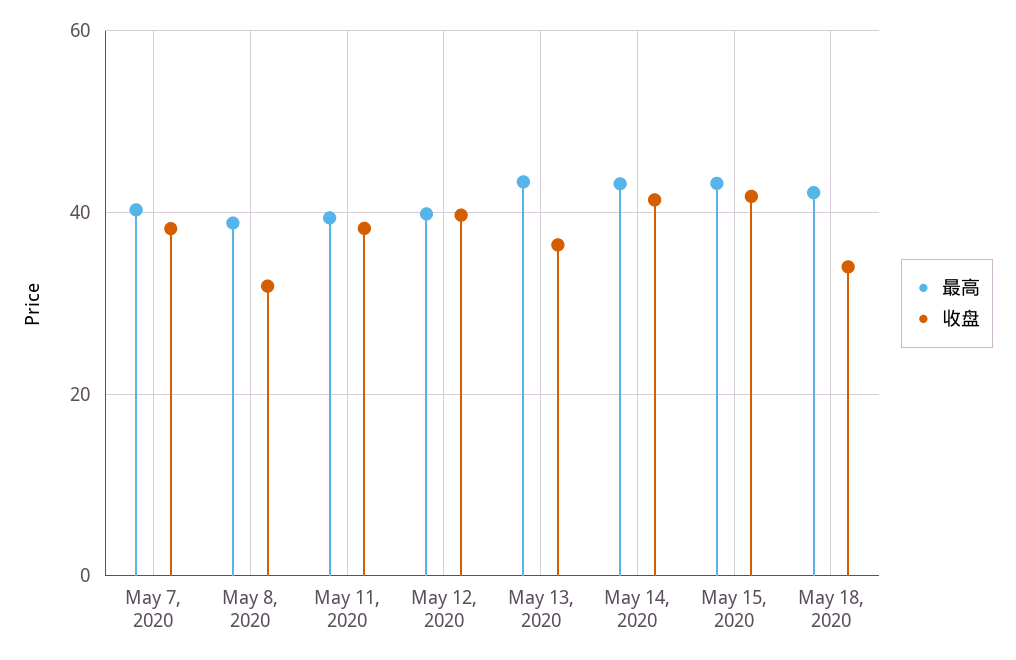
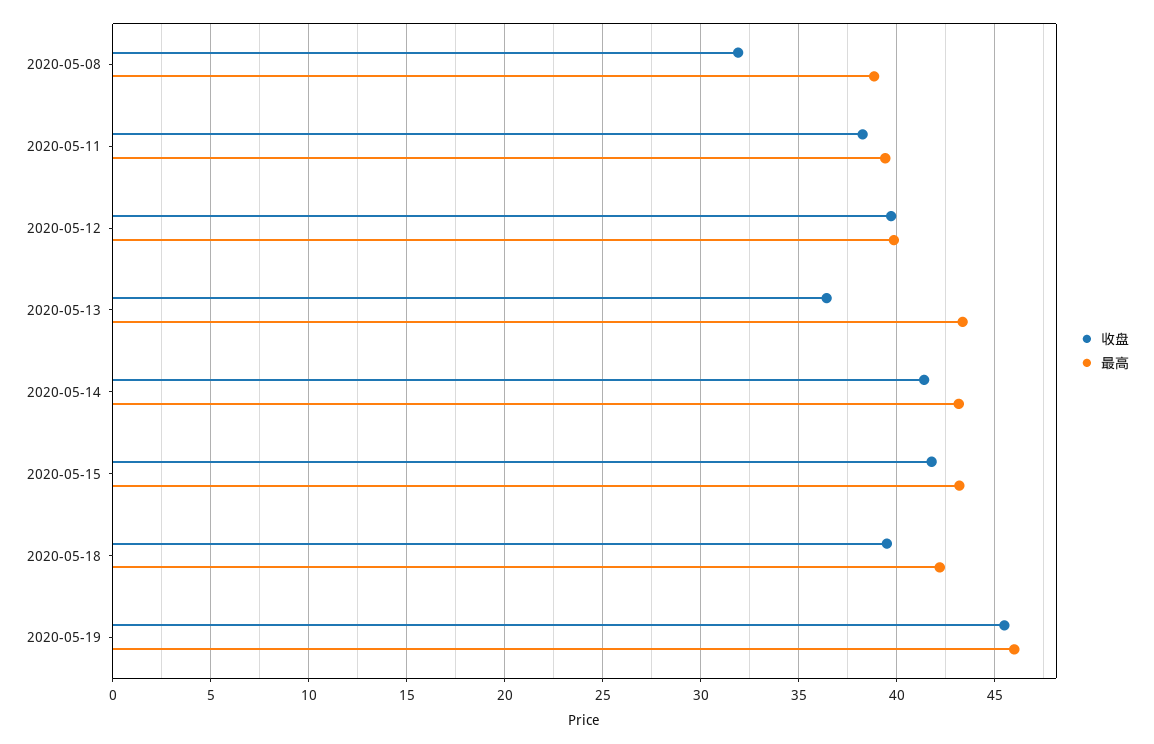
最高, May 7, 2020: 40 -> none
收盘, May 7, 2020: 38 -> none
收盘, May 18, 2020: 34 -> 39.5
收盘, 2020-05-19: none -> 45.5
最高, 2020-05-19: none -> 46

